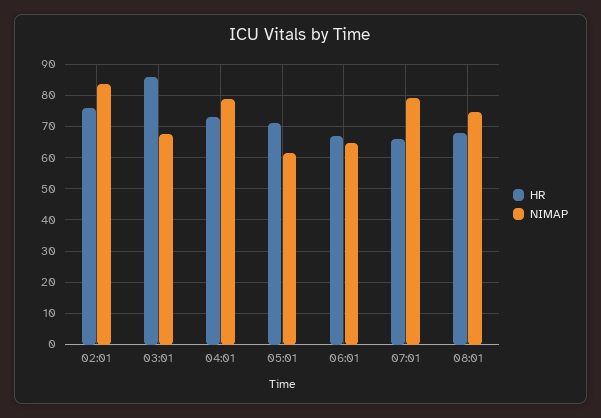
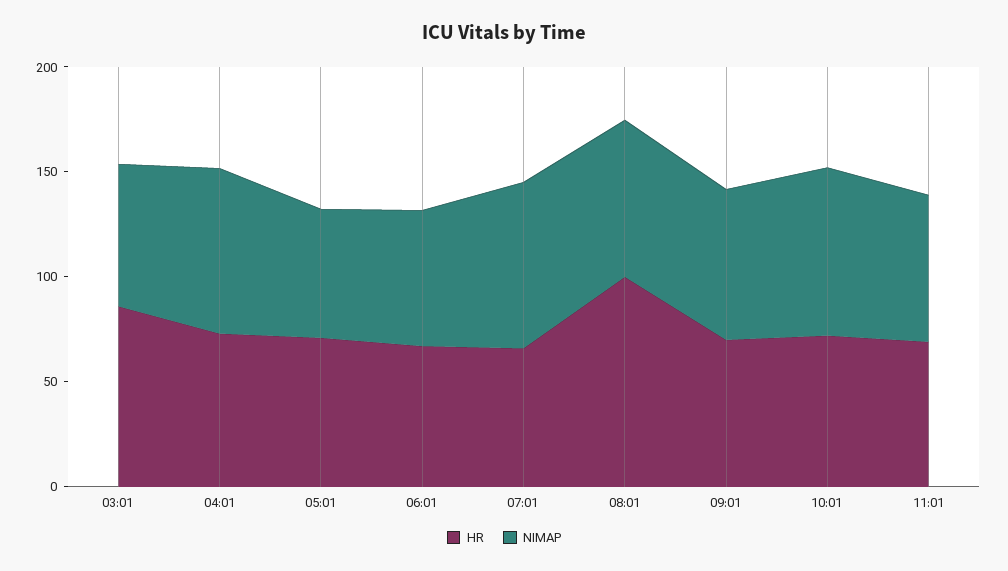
HR, 02:01: 76 -> none
NIMAP, 02:01: 84 -> none
HR, 08:01: 68 -> 100
HR, 09:01: none -> 70
NIMAP, 09:01: none -> 70
HR, 10:01: none -> 70
NIMAP, 10:01: none -> 80
HR, 11:01: none -> 70
NIMAP, 11:01: none -> 70

